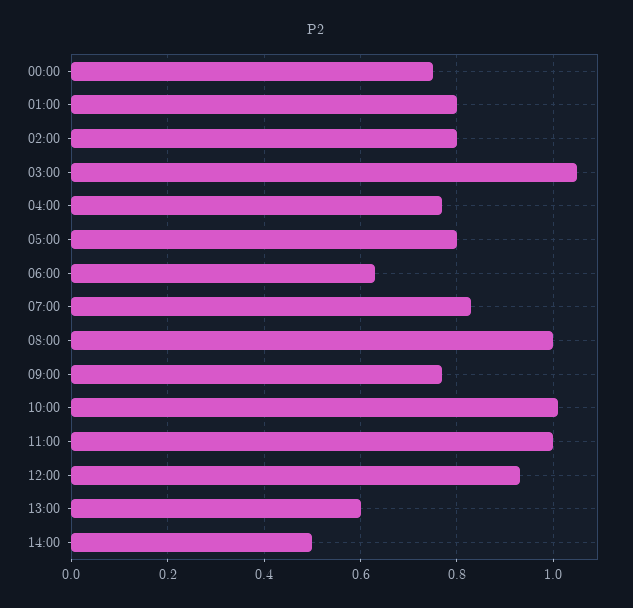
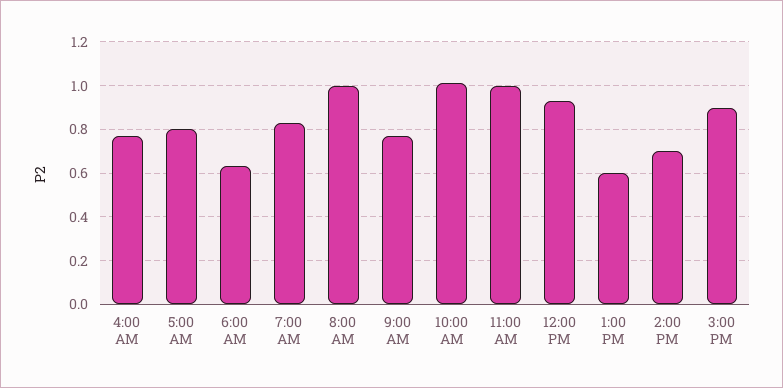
00:00: 0.75 -> none
01:00: 0.8 -> none
02:00: 0.8 -> none
03:00: 1.05 -> none
14:00: 0.5 -> 0.7
3:00 PM: none -> 0.9

